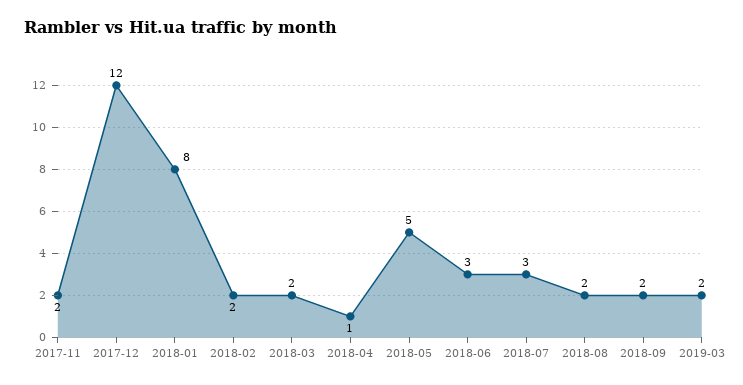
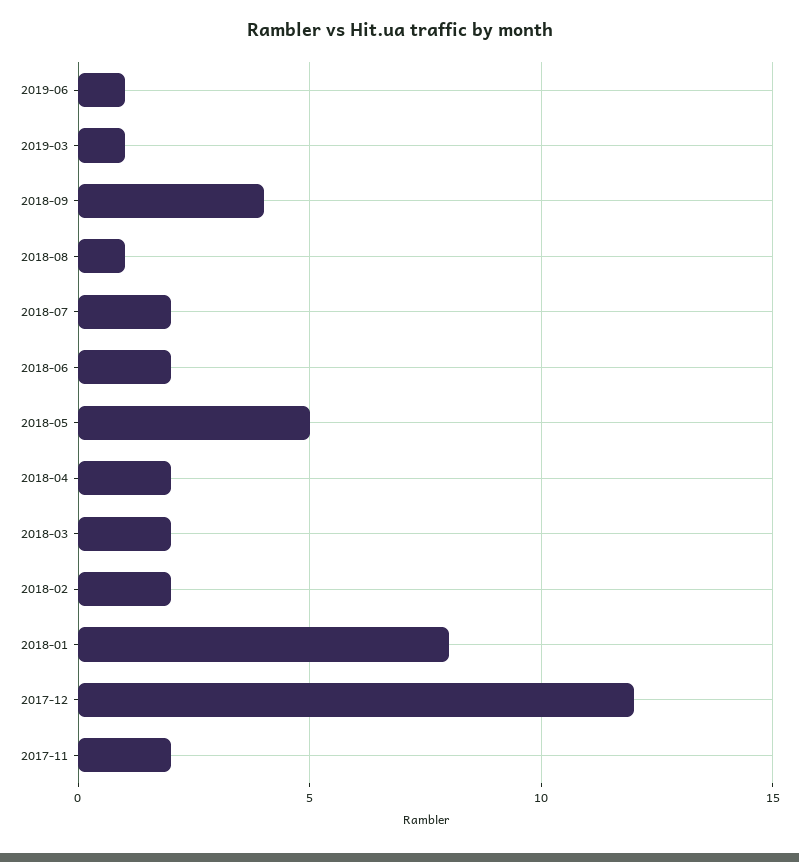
2018-04: 1 -> 2
2018-06: 3 -> 2
2018-07: 3 -> 2
2018-08: 2 -> 1
2018-09: 2 -> 4
2019-03: 2 -> 1
2019-06: none -> 1

